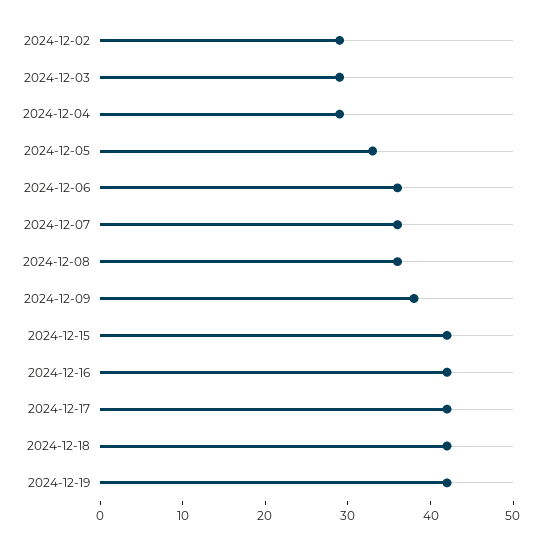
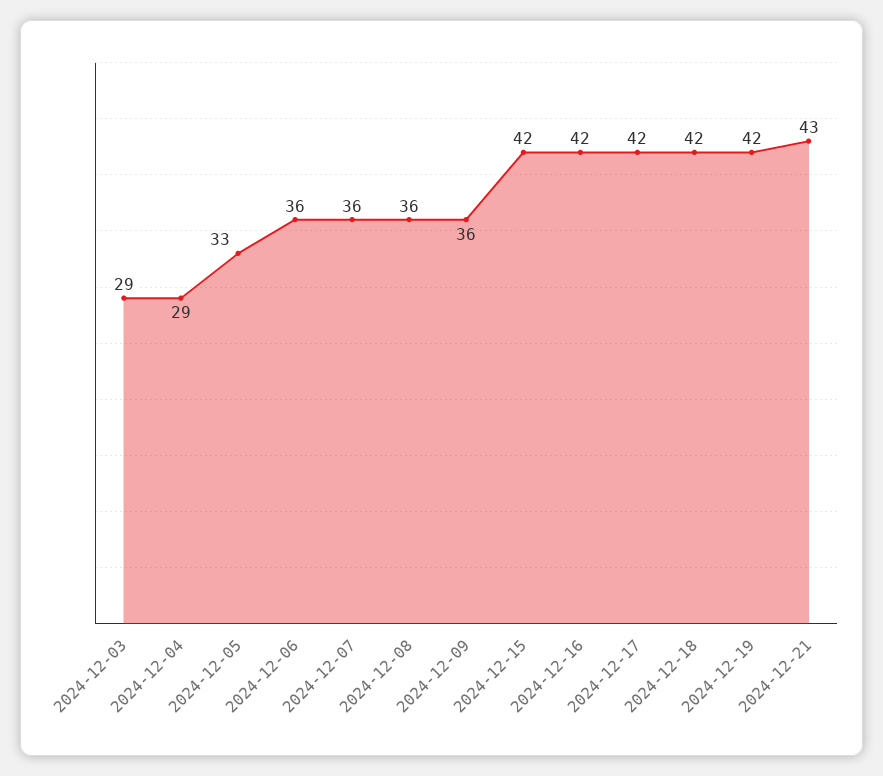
2024-12-02: 29 -> none
2024-12-09: 38 -> 36
2024-12-21: none -> 43

